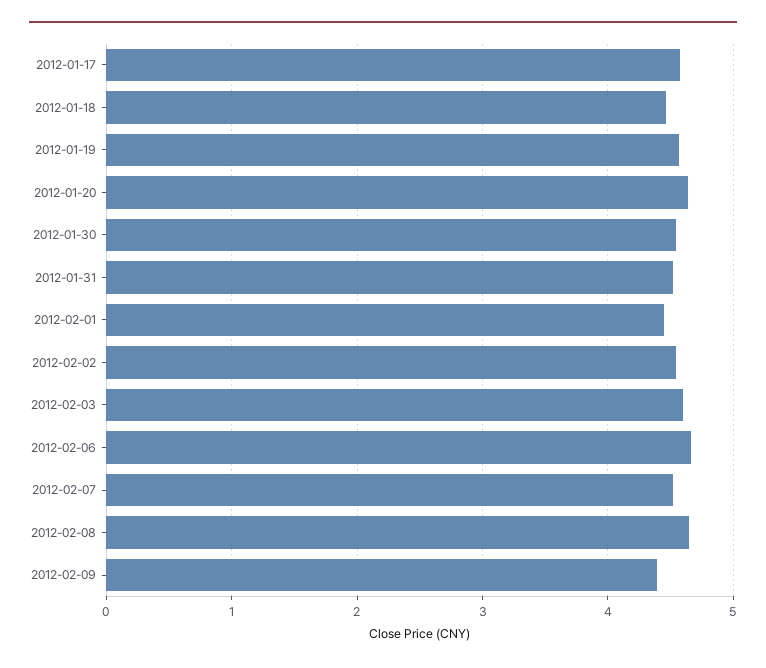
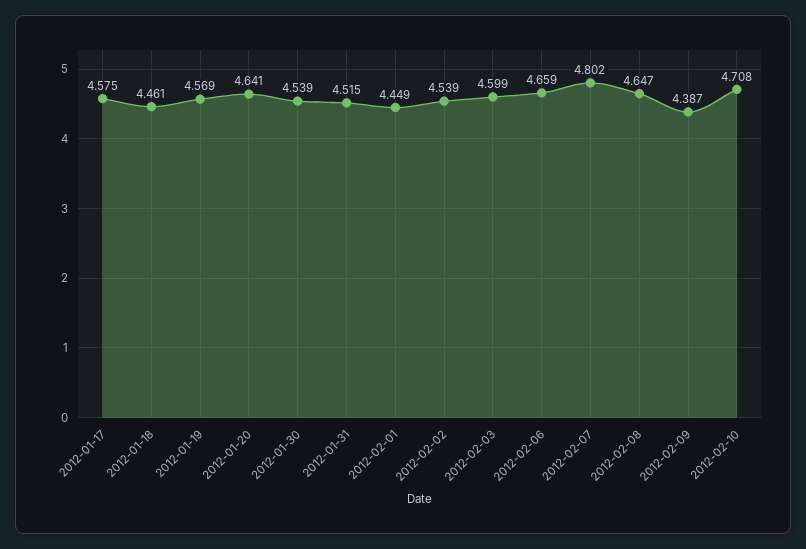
2012-02-07: 4.5 -> 4.802
2012-02-10: none -> 4.708

